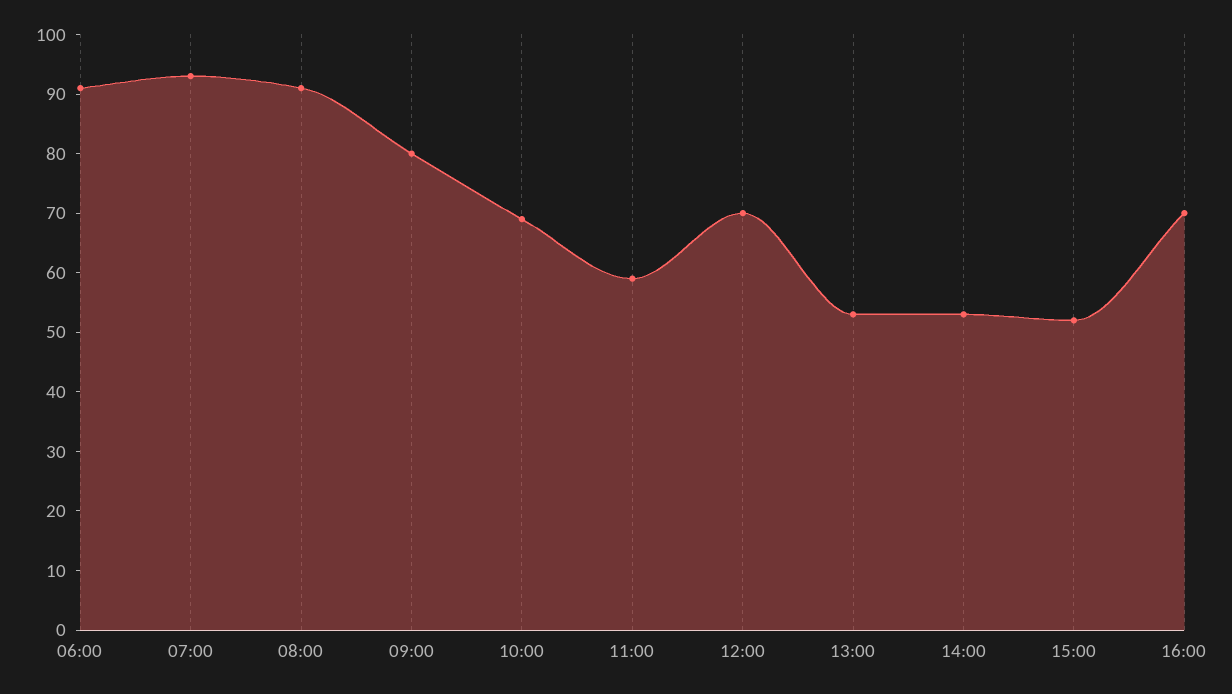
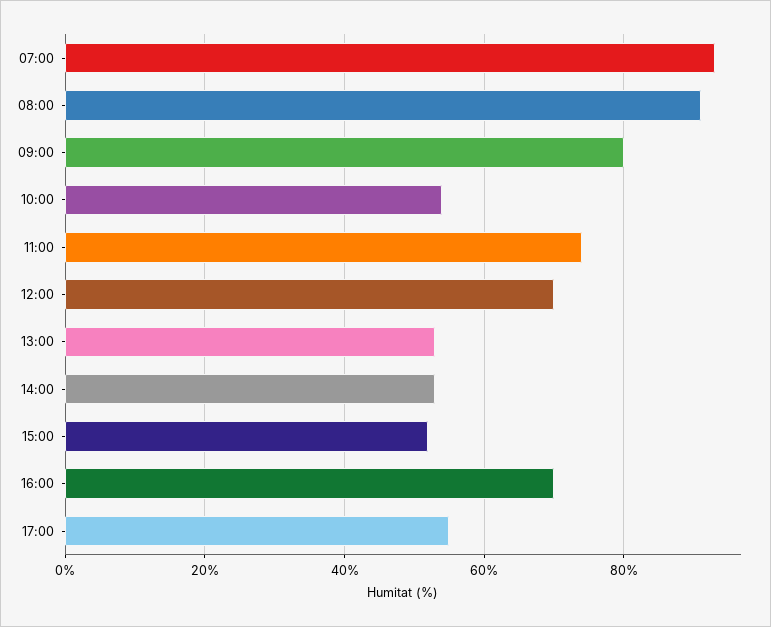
06:00: 90 -> none
10:00: 70 -> 55
11:00: 60 -> 75
17:00: none -> 55

